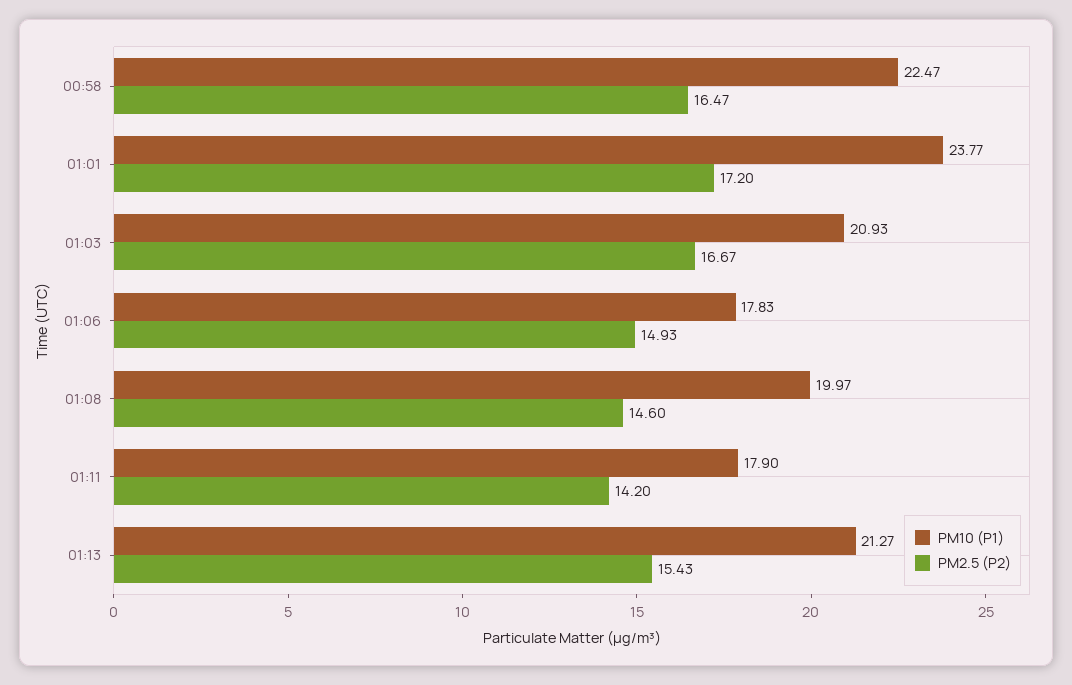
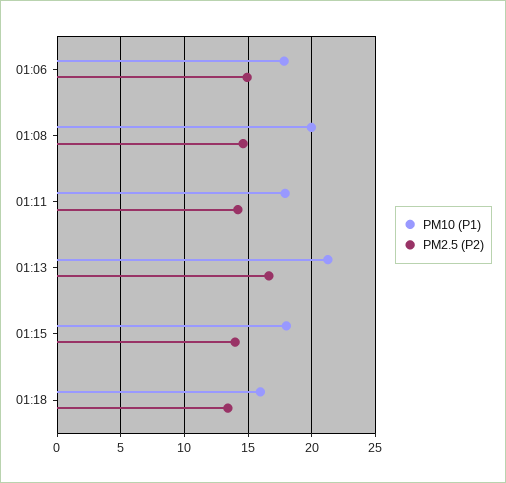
PM10 (P1), 00:58: 22.47 -> none
PM2.5 (P2), 00:58: 16.47 -> none
PM10 (P1), 01:01: 23.77 -> none
PM2.5 (P2), 01:01: 17.2 -> none
PM10 (P1), 01:03: 20.93 -> none
PM2.5 (P2), 01:03: 16.67 -> none
PM2.5 (P2), 01:13: 15.43 -> 16.5
PM10 (P1), 01:15: none -> 18
PM2.5 (P2), 01:15: none -> 14
PM10 (P1), 01:18: none -> 16
PM2.5 (P2), 01:18: none -> 13.5

